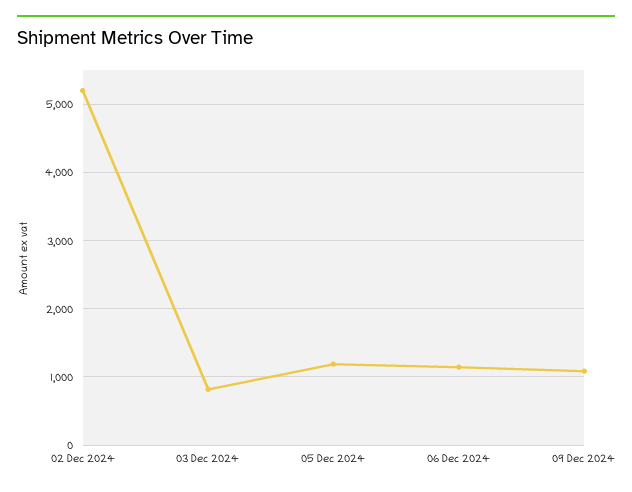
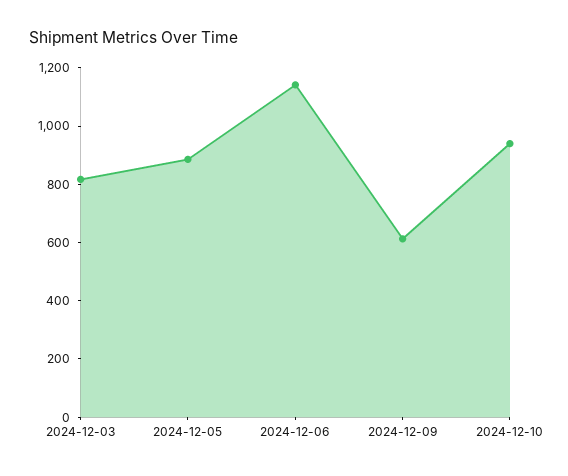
02 Dec 2024: 5200 -> none
05 Dec 2024: 1200 -> 900
09 Dec 2024: 1100 -> 600
2024-12-10: none -> 950

